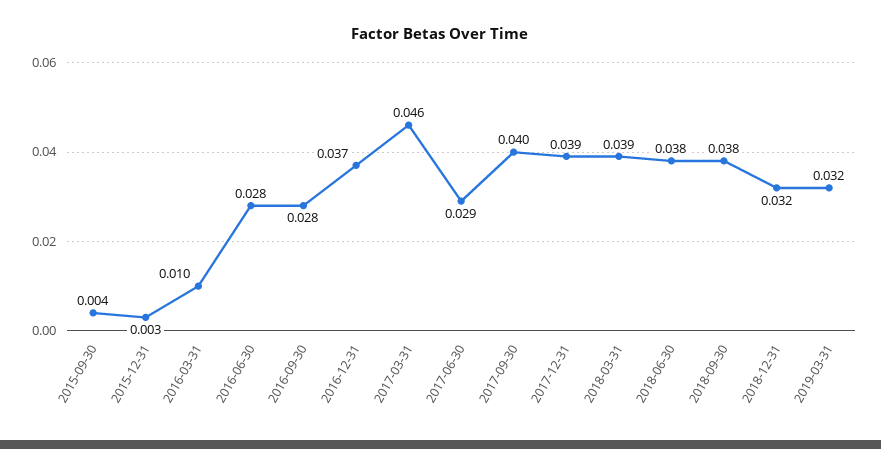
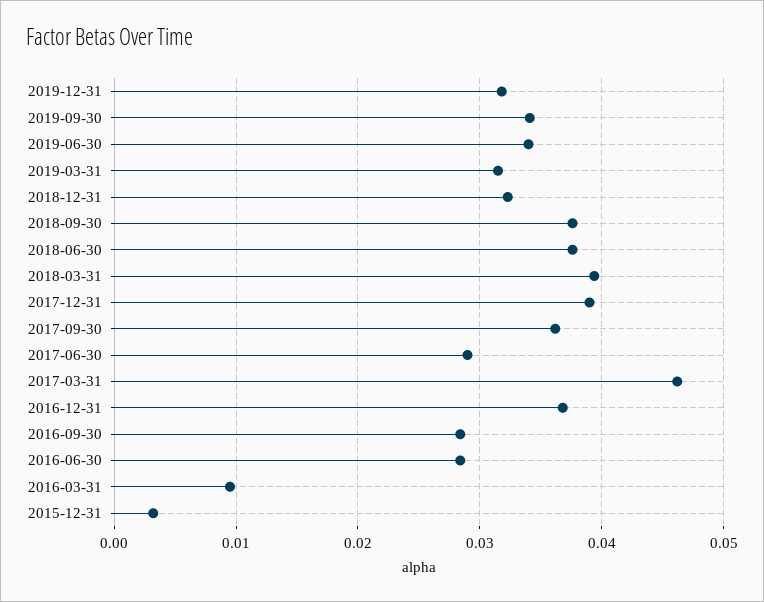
2015-09-30: 0.004 -> none
2017-09-30: 0.04 -> 0.036
2019-12-31: none -> 0.032
2019-09-30: none -> 0.034
2019-06-30: none -> 0.034

